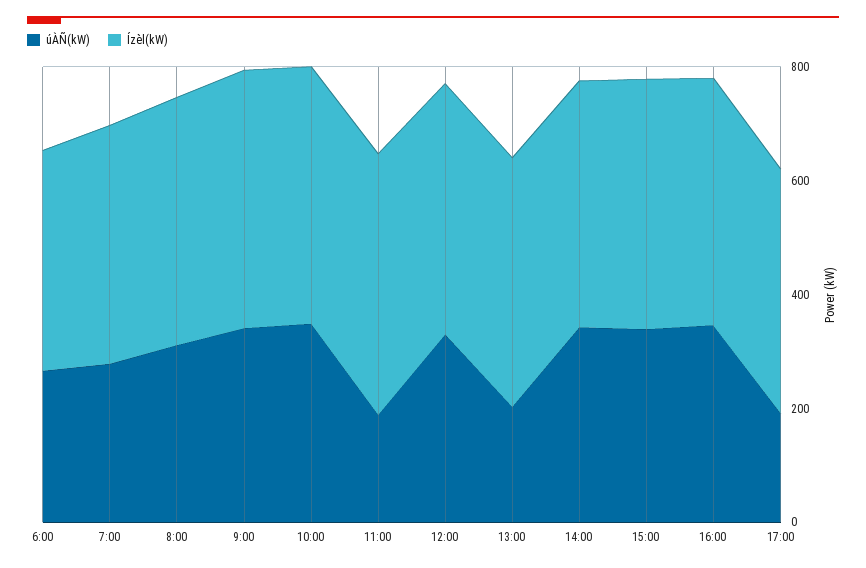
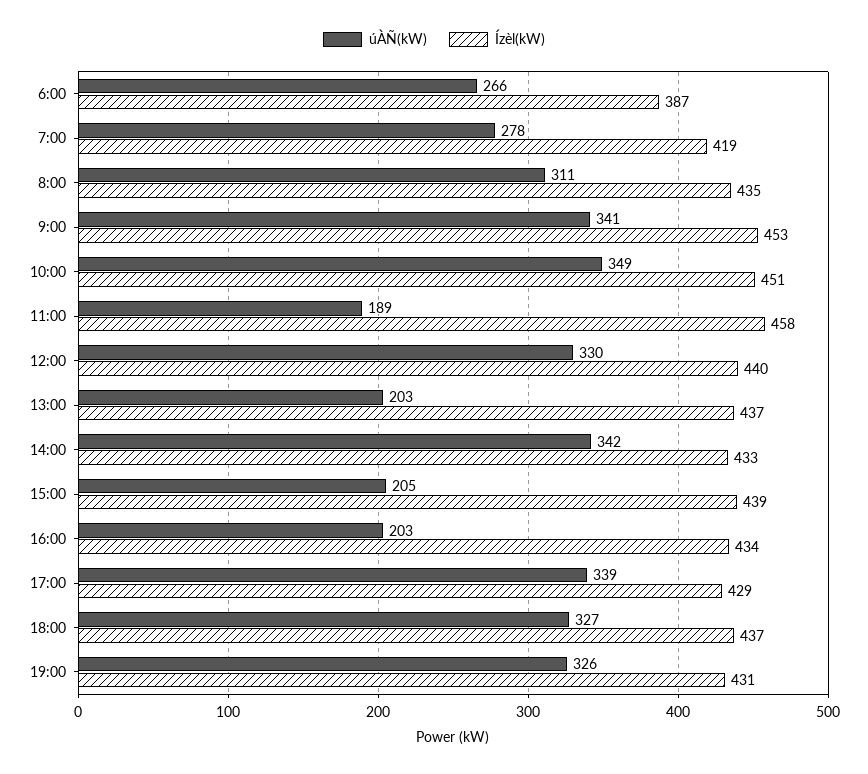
úÀÑ(kW), 15:00: 350 -> 205
úÀÑ(kW), 16:00: 350 -> 203
úÀÑ(kW), 17:00: 200 -> 339
úÀÑ(kW), 18:00: none -> 327
Ízèl(kW), 18:00: none -> 437
úÀÑ(kW), 19:00: none -> 326
Ízèl(kW), 19:00: none -> 431

